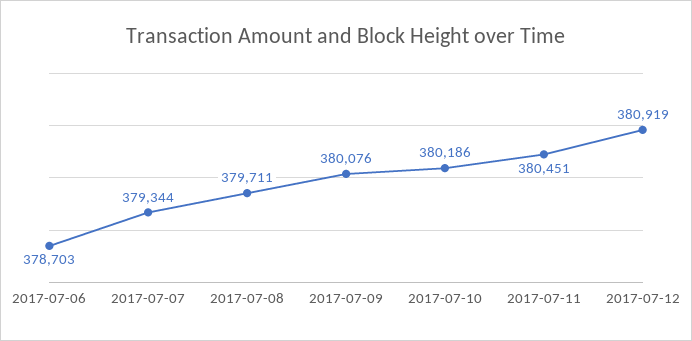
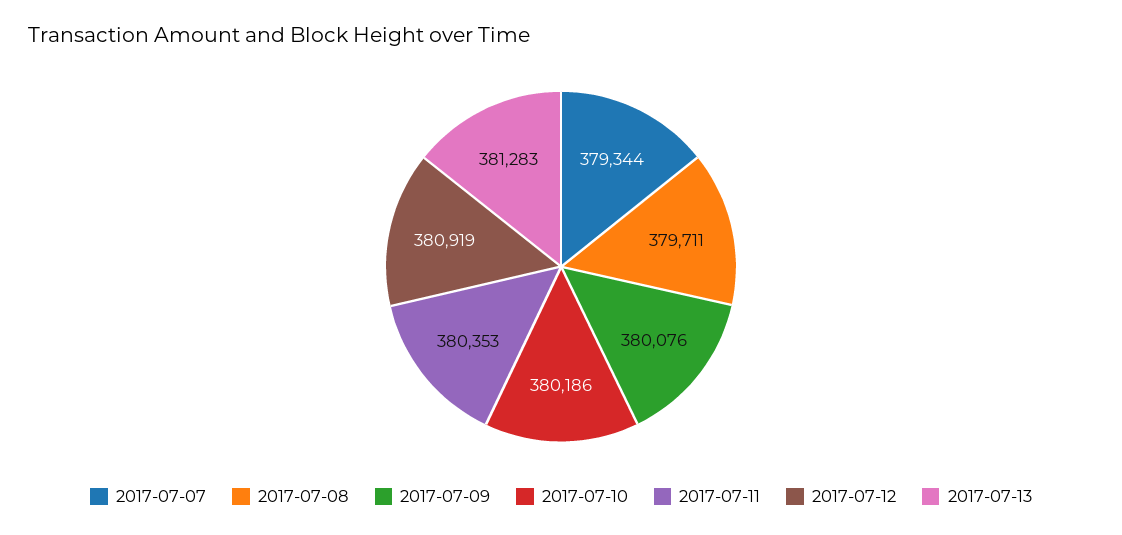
2017-07-06: 378703 -> none
2017-07-11: 380451 -> 380353
2017-07-13: none -> 381283

